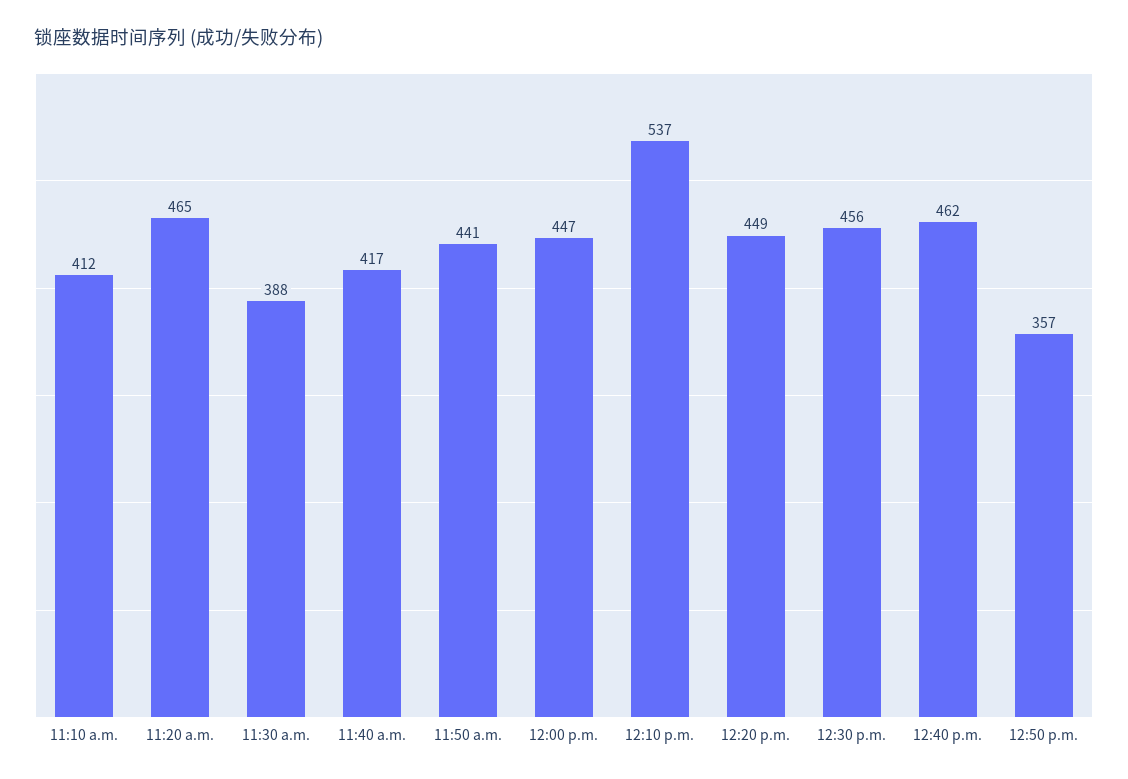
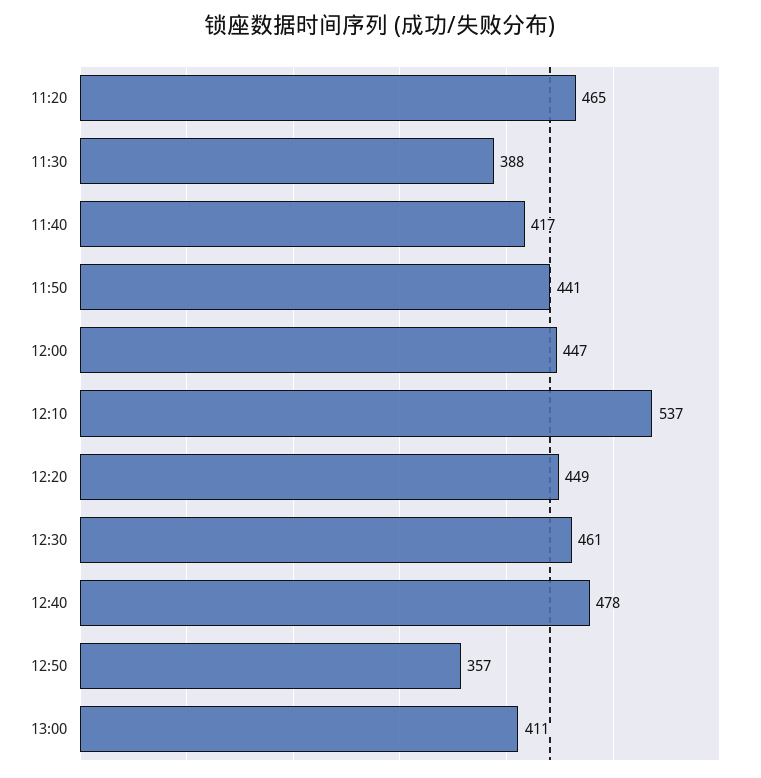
11:10 a.m.: 412 -> none
12:30 p.m.: 456 -> 461
12:40 p.m.: 462 -> 478
13:00: none -> 411

